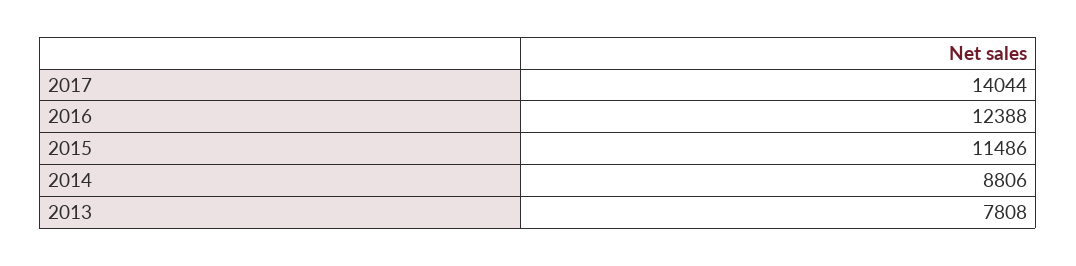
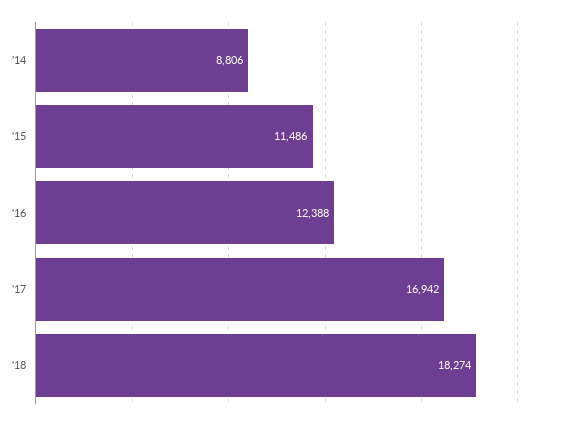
2017: 14044 -> 16942
2013: 7808 -> none
'18: none -> 18274

